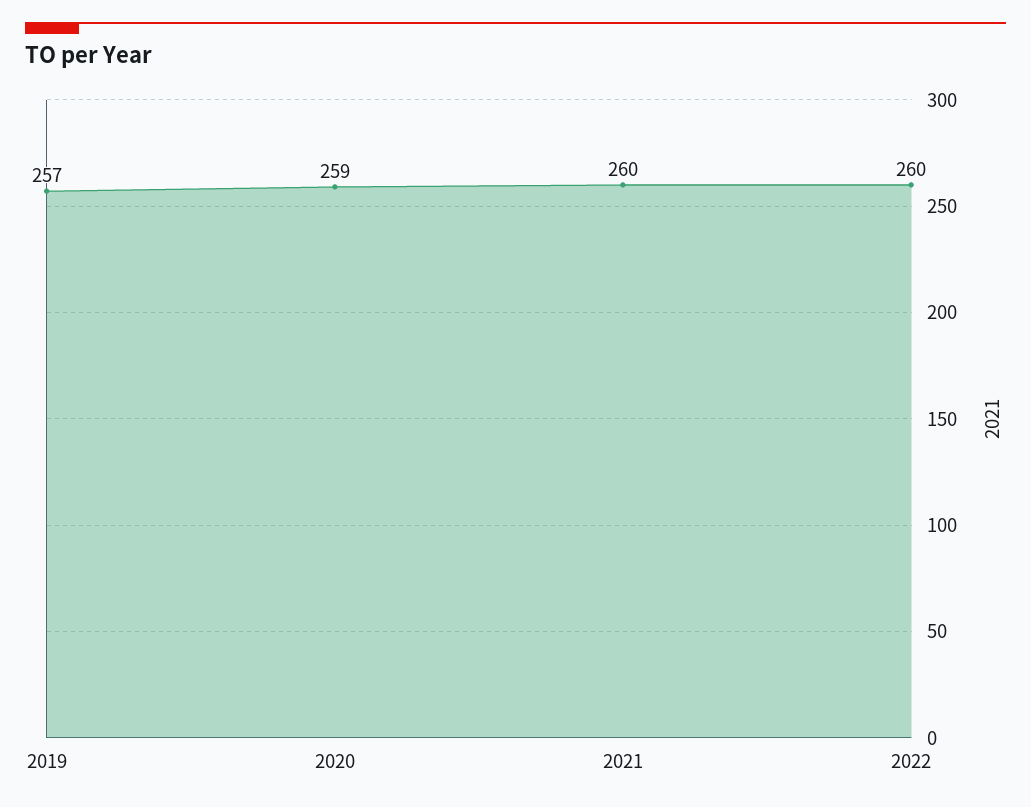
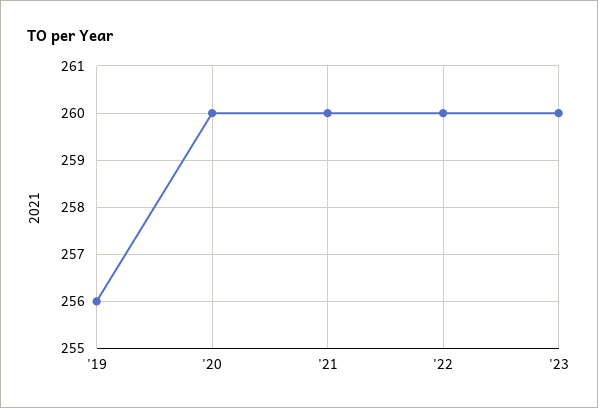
2019: 257 -> 256
2020: 259 -> 260
'23: none -> 260

